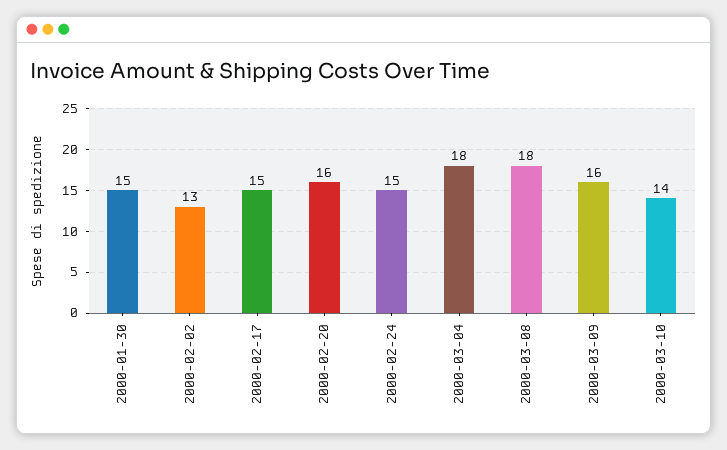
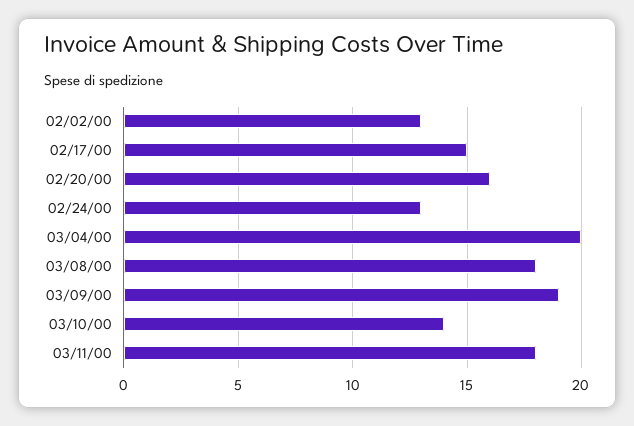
2000-01-30: 15 -> none
2000-02-24: 15 -> 13
2000-03-04: 18 -> 20
2000-03-09: 16 -> 19
03/11/00: none -> 18

